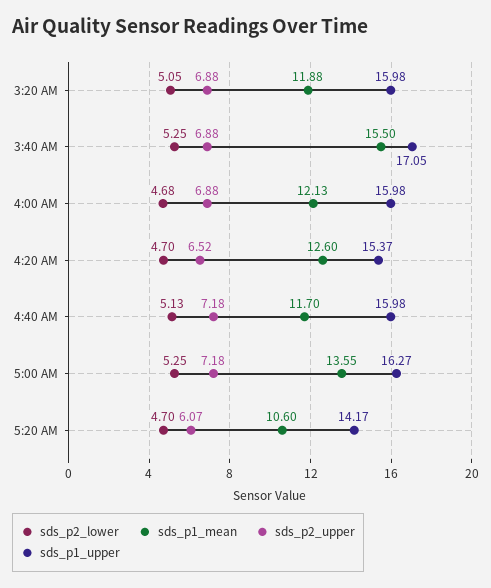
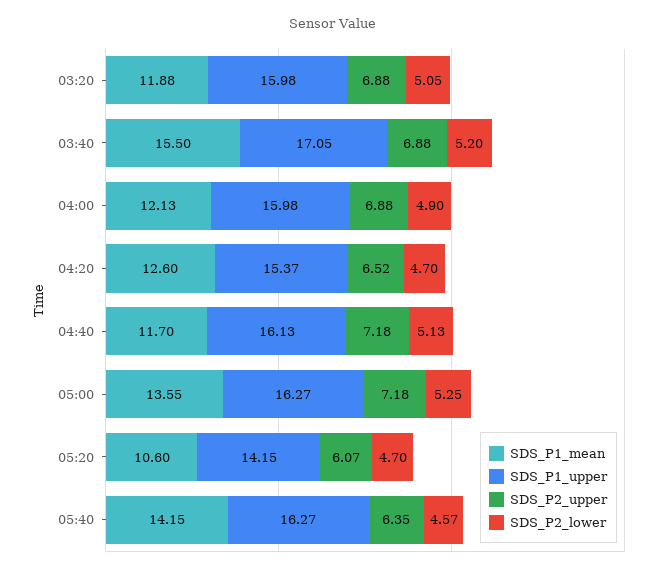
sds_p2_lower, 3:40 AM: 5.25 -> 5.2
sds_p2_lower, 4:00 AM: 4.68 -> 4.9
sds_p1_upper, 4:40 AM: 15.98 -> 16.13
sds_p1_upper, 5:20 AM: 14.17 -> 14.15
sds_p1_mean, 05:40: none -> 14.15
sds_p1_upper, 05:40: none -> 16.27
sds_p2_upper, 05:40: none -> 6.35
sds_p2_lower, 05:40: none -> 4.57

